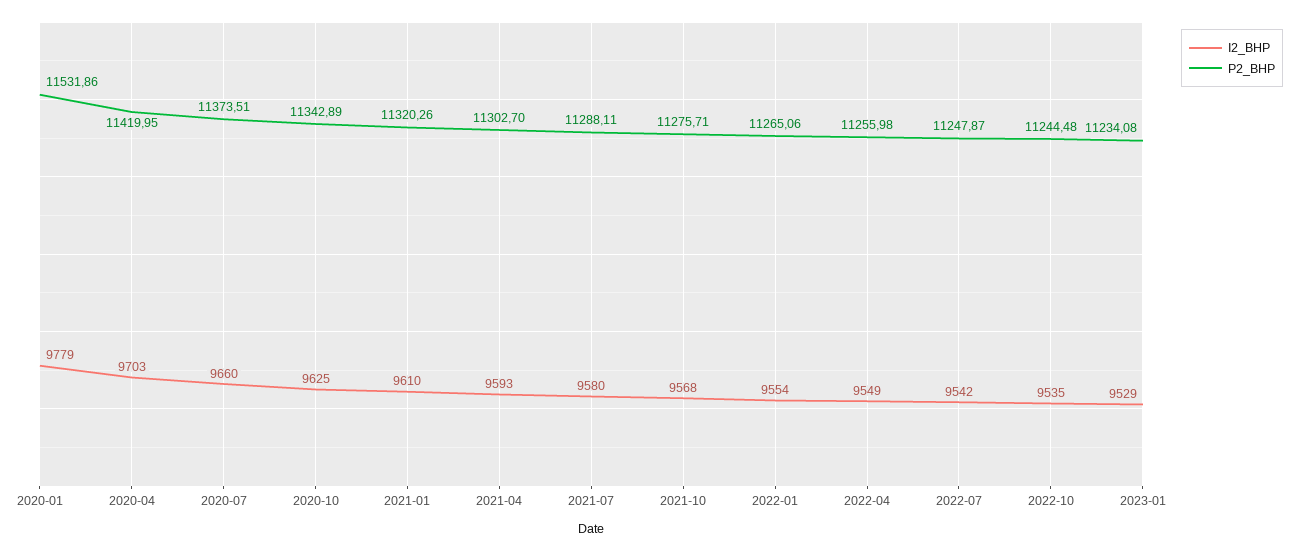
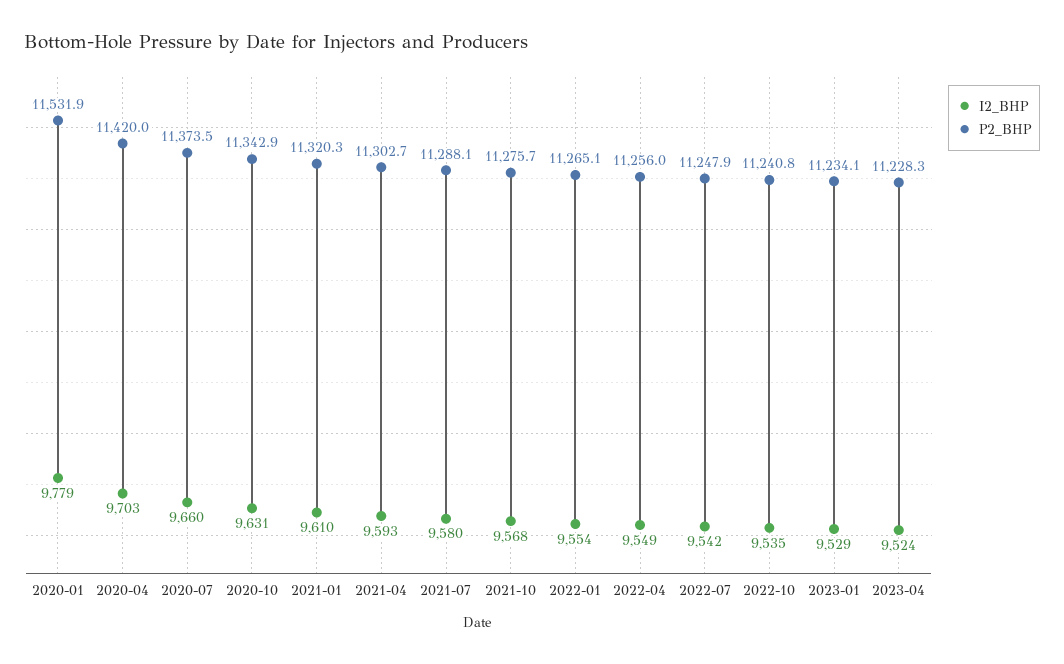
I2_BHP, 2020-10: 9625 -> 9631
P2_BHP, 2022-10: 11244.48 -> 11240.8
I2_BHP, 2023-04: none -> 9524
P2_BHP, 2023-04: none -> 11228.3

